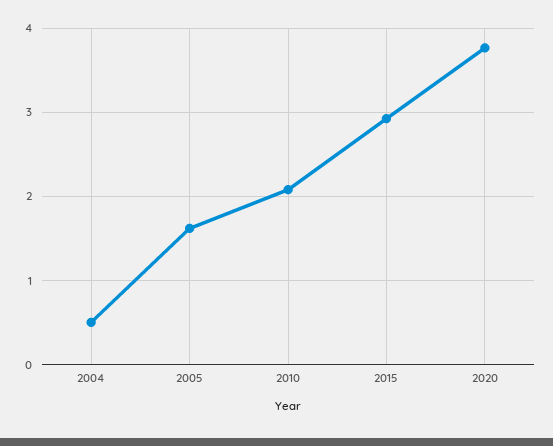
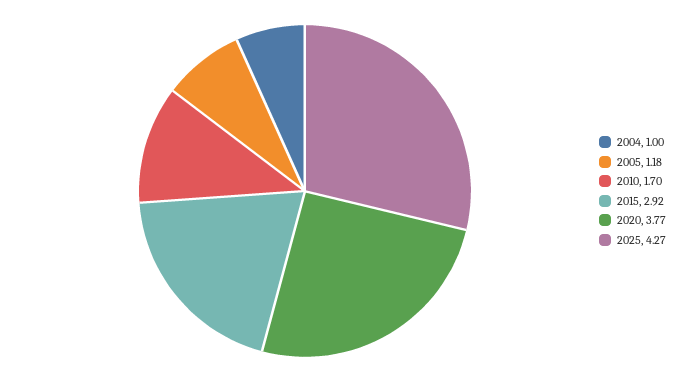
2004: 0.5 -> 1
2005: 1.6 -> 1.18
2010: 2.1 -> 1.7
2025: none -> 4.27

